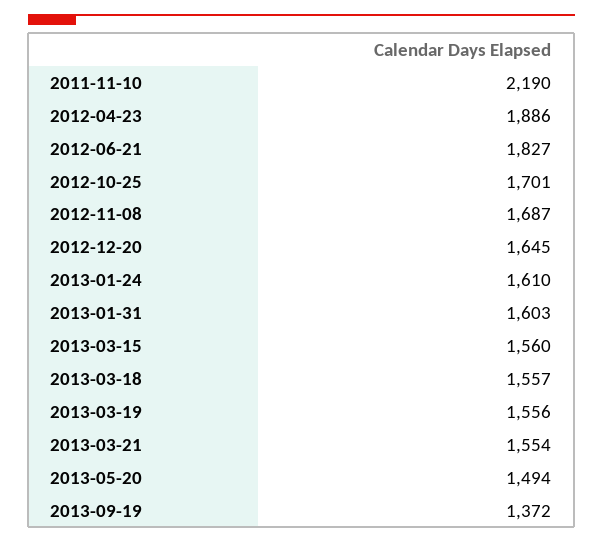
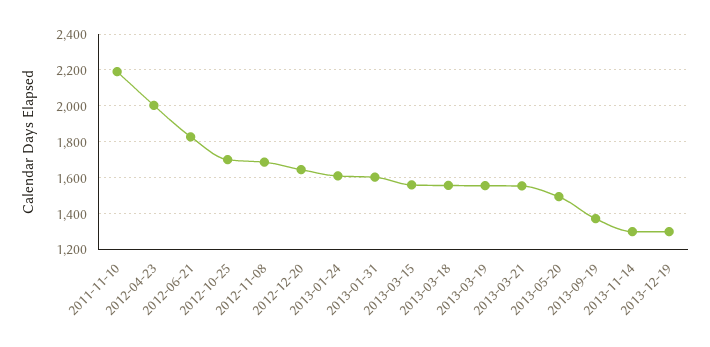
2012-04-23: 1886 -> 2000
2013-11-14: none -> 1300
2013-12-19: none -> 1300

